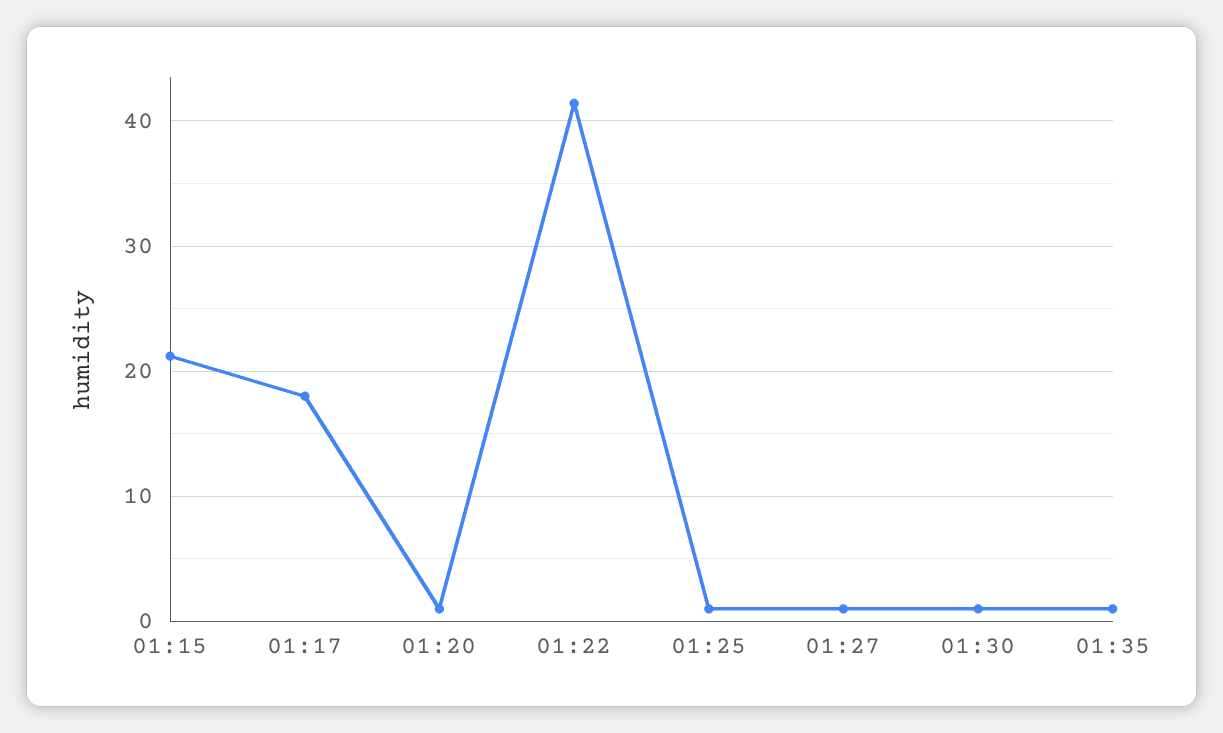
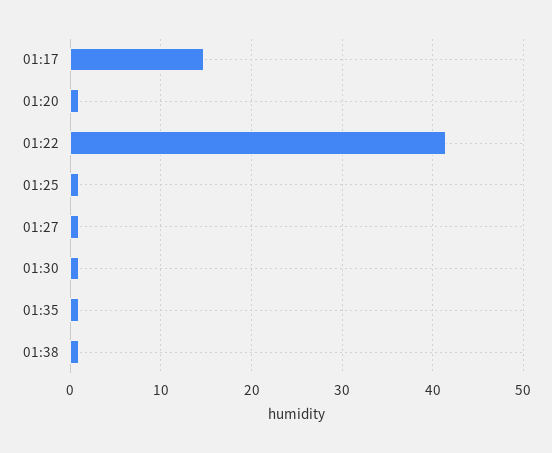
01:15: 21 -> none
01:17: 18 -> 15
01:38: none -> 1

